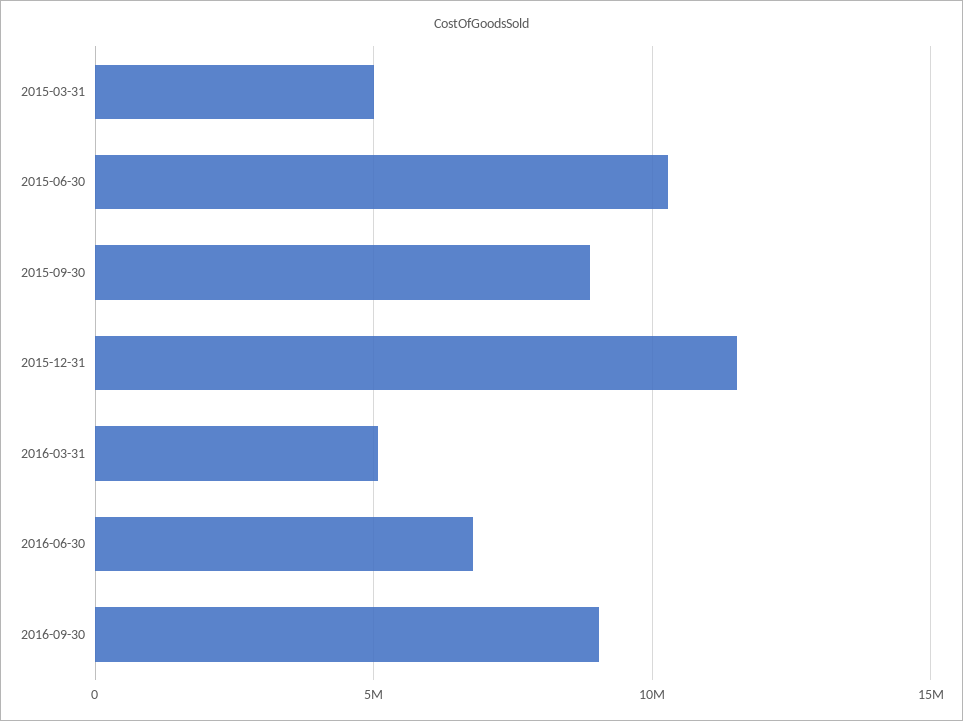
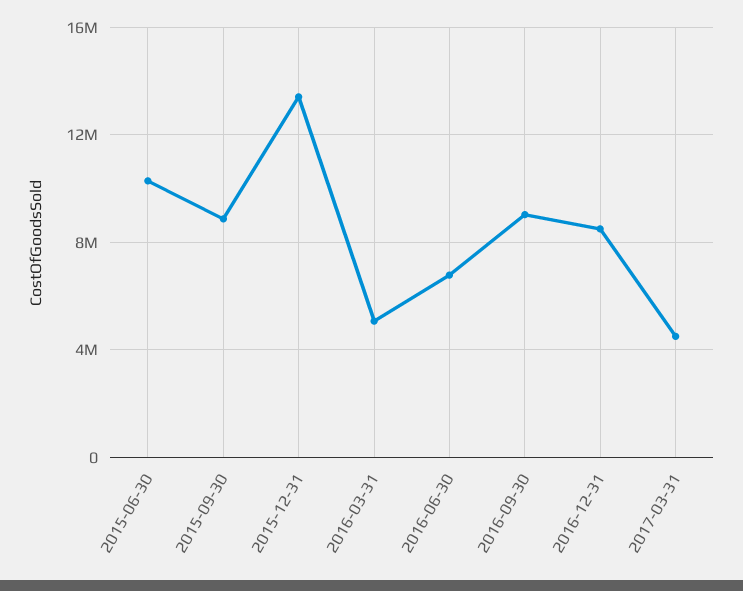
2015-03-31: 5000000 -> none
2015-12-31: 11500000 -> 13500000
2016-12-31: none -> 8500000
2017-03-31: none -> 4500000

